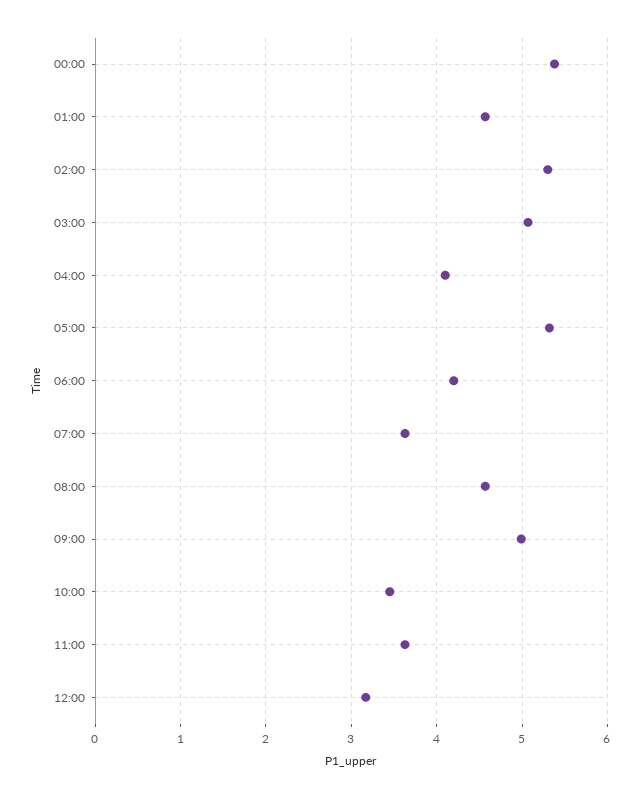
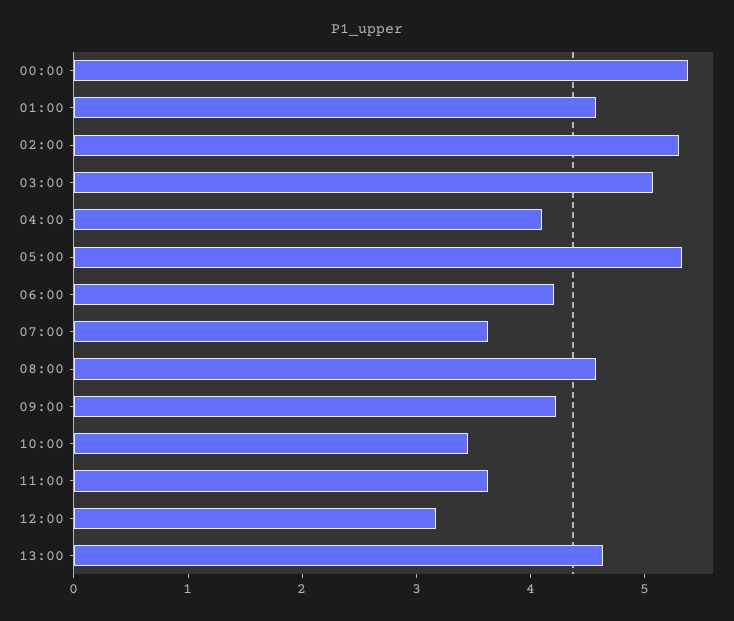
09:00: 5 -> 4.2
13:00: none -> 4.6

